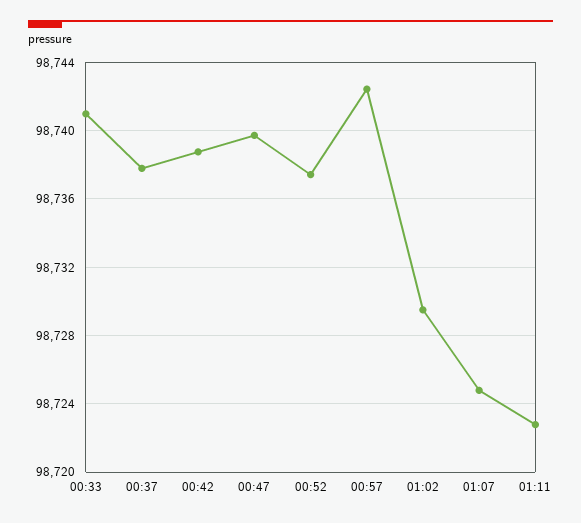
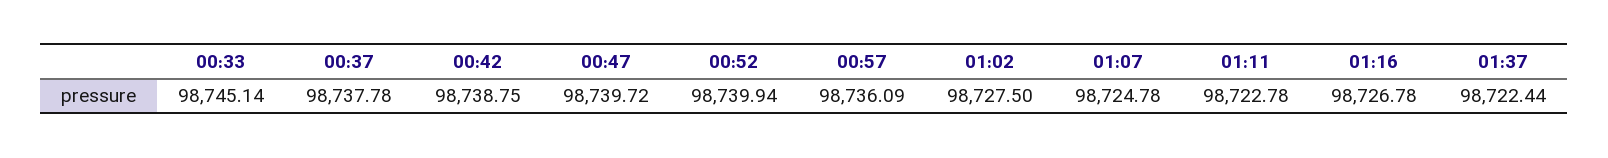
00:33: 98741 -> 98745.14
00:52: 98737.5 -> 98739.94
00:57: 98742.5 -> 98736.09
01:02: 98729.5 -> 98727.5
01:16: none -> 98726.78
01:37: none -> 98722.44

